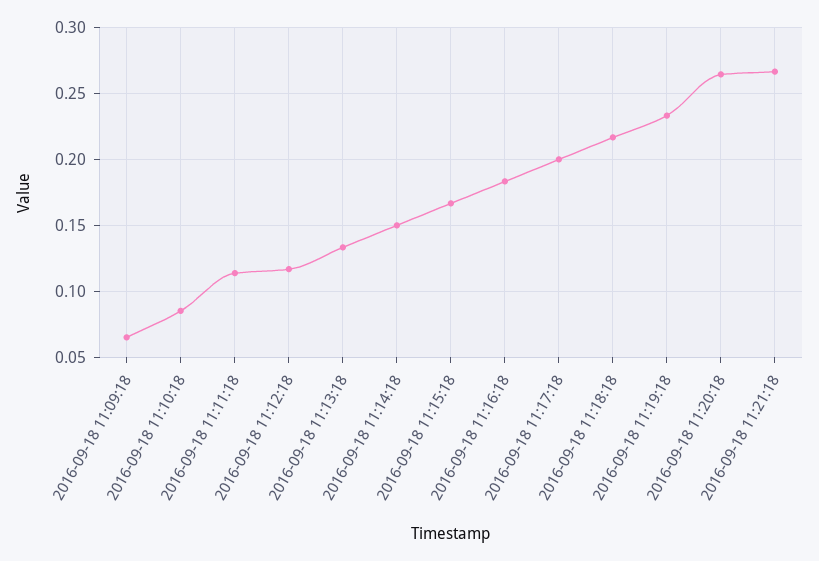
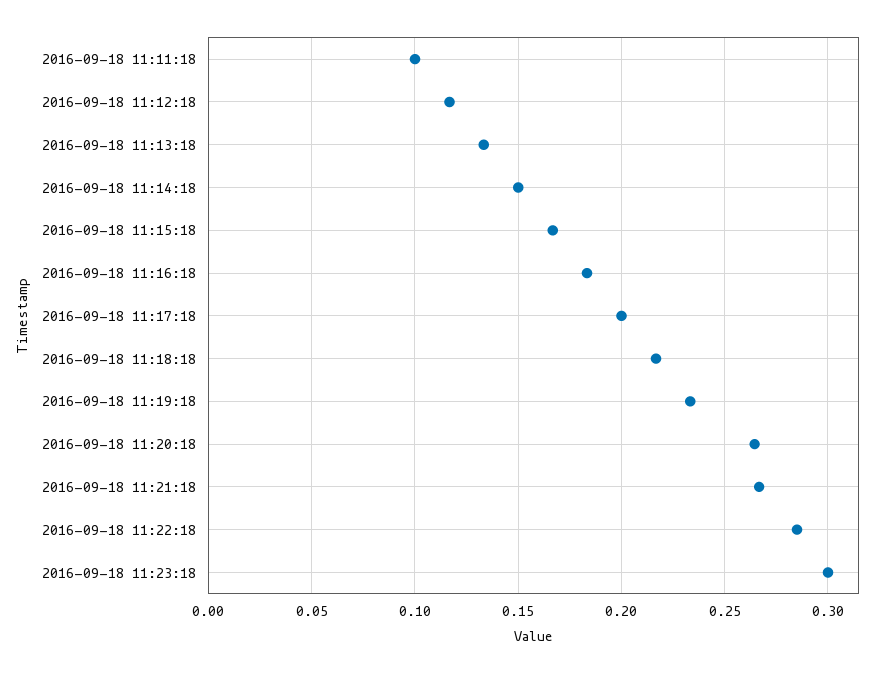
2016-09-18 11:09:18: 0.065 -> none
2016-09-18 11:10:18: 0.085 -> none
2016-09-18 11:11:18: 0.115 -> 0.1
2016-09-18 11:22:18: none -> 0.285
2016-09-18 11:23:18: none -> 0.3

